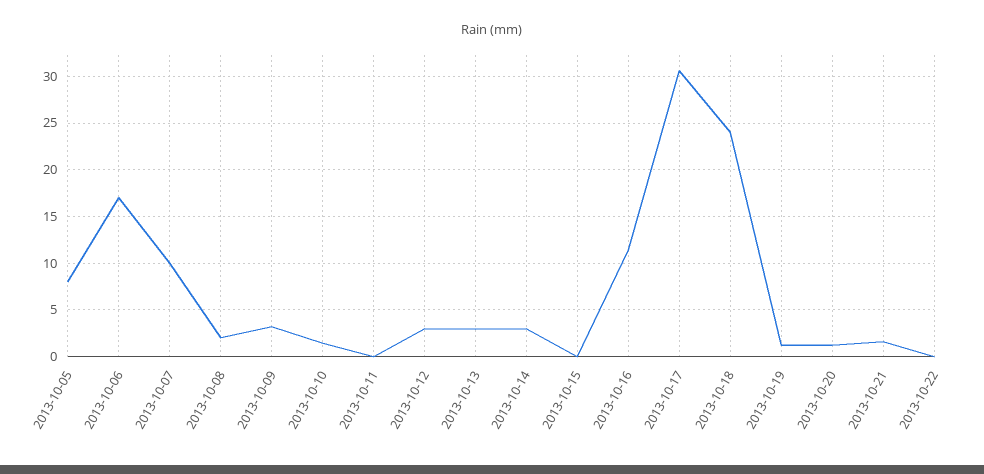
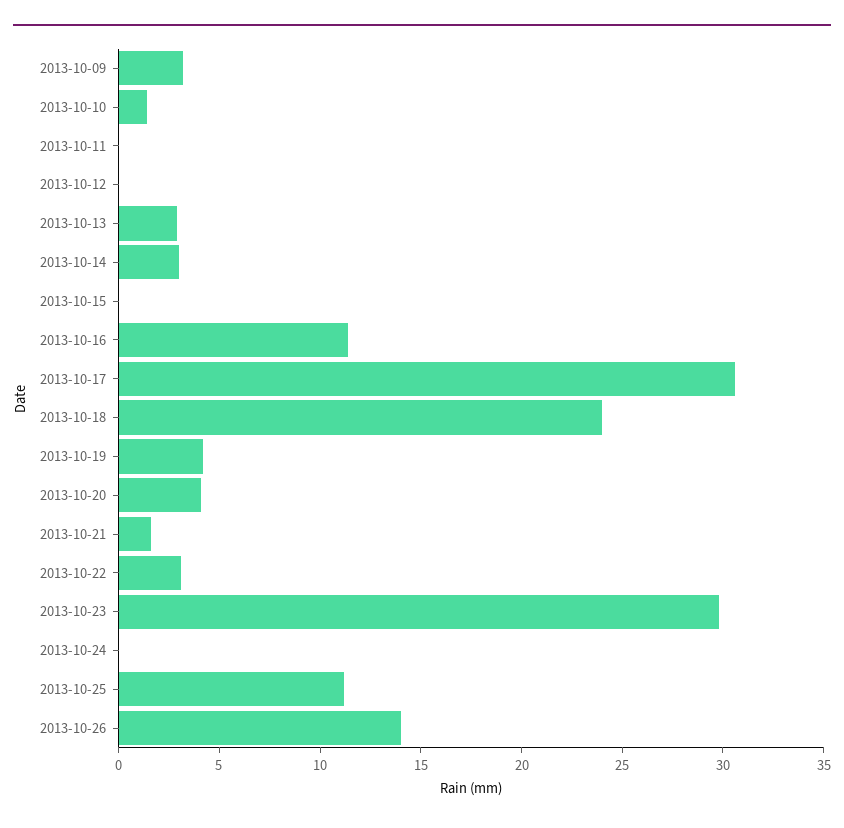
2013-10-05: 8 -> none
2013-10-06: 17 -> none
2013-10-07: 10 -> none
2013-10-08: 2 -> none
2013-10-12: 3 -> 0
2013-10-19: 1 -> 4
2013-10-20: 1 -> 4
2013-10-22: 0 -> 3
2013-10-23: none -> 30
2013-10-24: none -> 0
2013-10-25: none -> 11
2013-10-26: none -> 14

